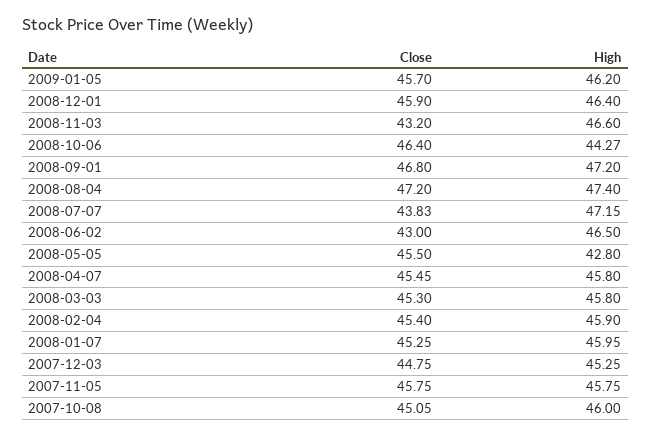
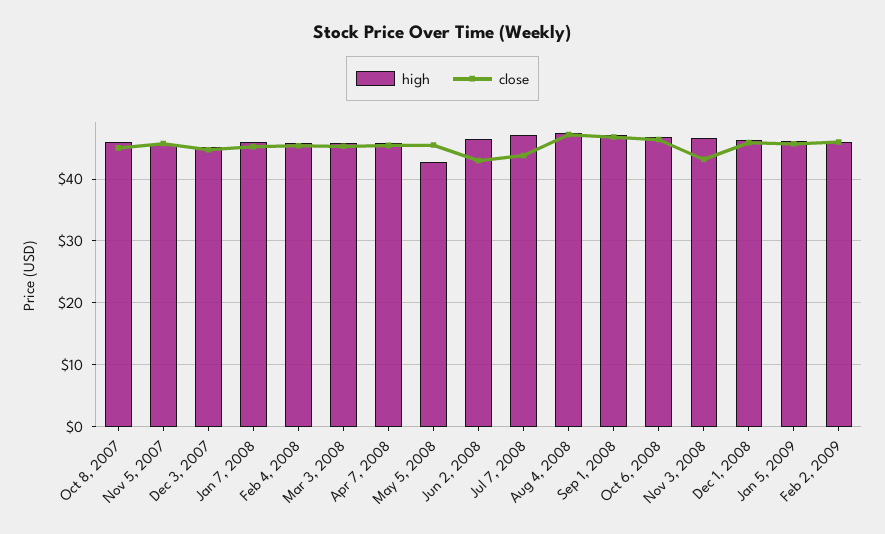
High, 2008-10-06: 44.27 -> 47
High, Feb 2, 2009: none -> 46
Close, Feb 2, 2009: none -> 46

